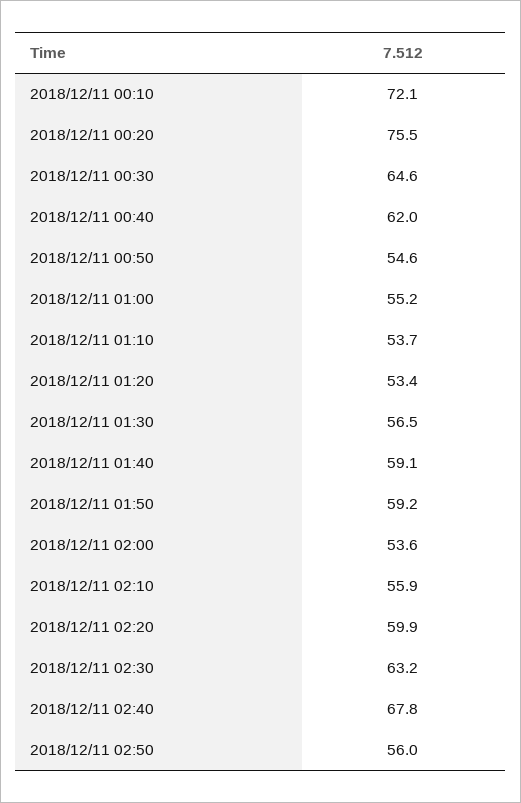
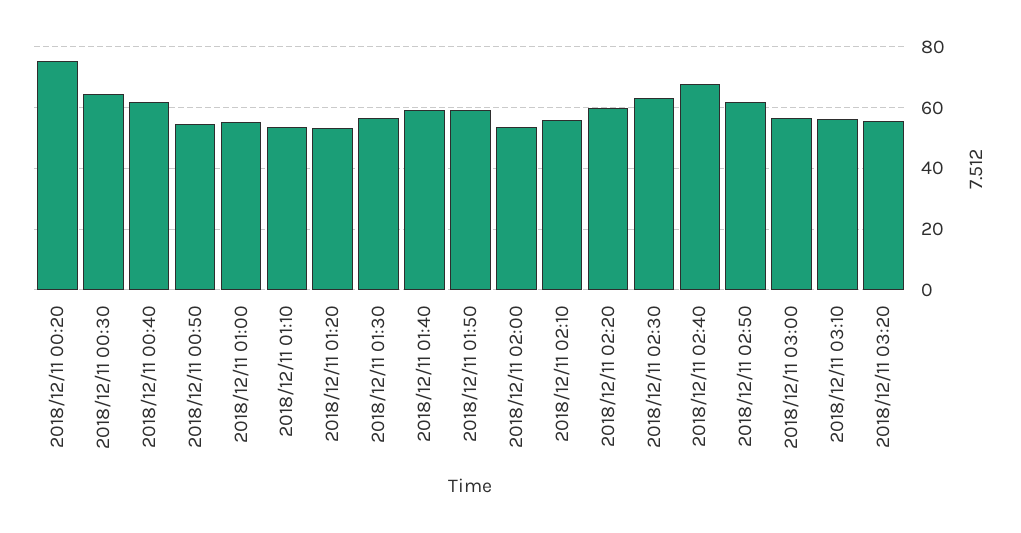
2018/12/11 00:10: 72.1 -> none
2018/12/11 02:50: 56 -> 62
2018/12/11 03:00: none -> 56
2018/12/11 03:10: none -> 56
2018/12/11 03:20: none -> 56

